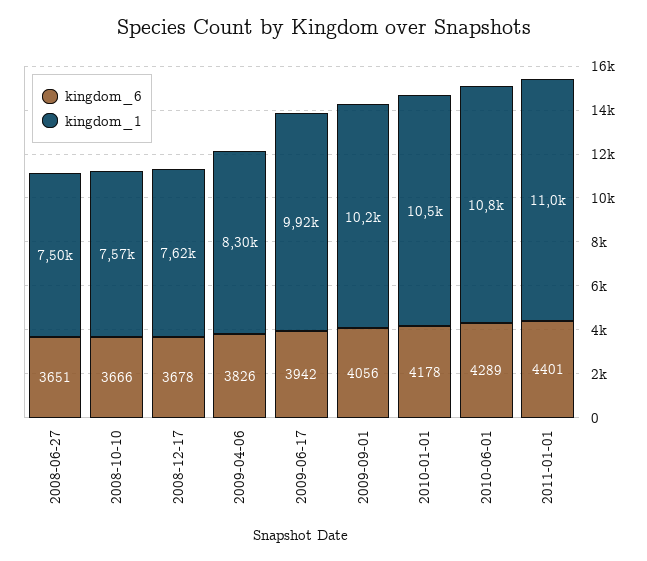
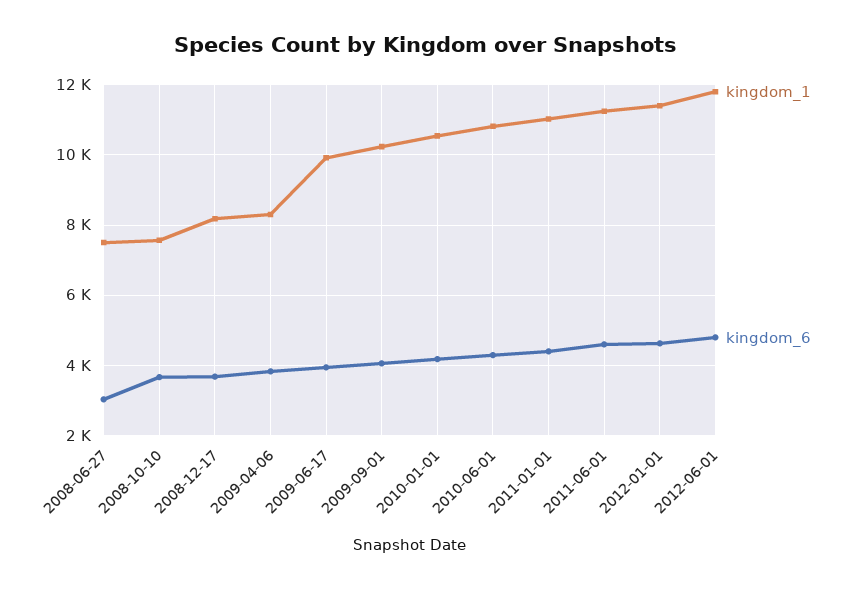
kingdom_6, 2008-06-27: 3651 -> 3000
kingdom_1, 2008-12-17: 7620 -> 8200
kingdom_1, 2011-06-01: none -> 11200
kingdom_6, 2011-06-01: none -> 4600
kingdom_1, 2012-01-01: none -> 11400
kingdom_6, 2012-01-01: none -> 4600
kingdom_1, 2012-06-01: none -> 11800
kingdom_6, 2012-06-01: none -> 4800

